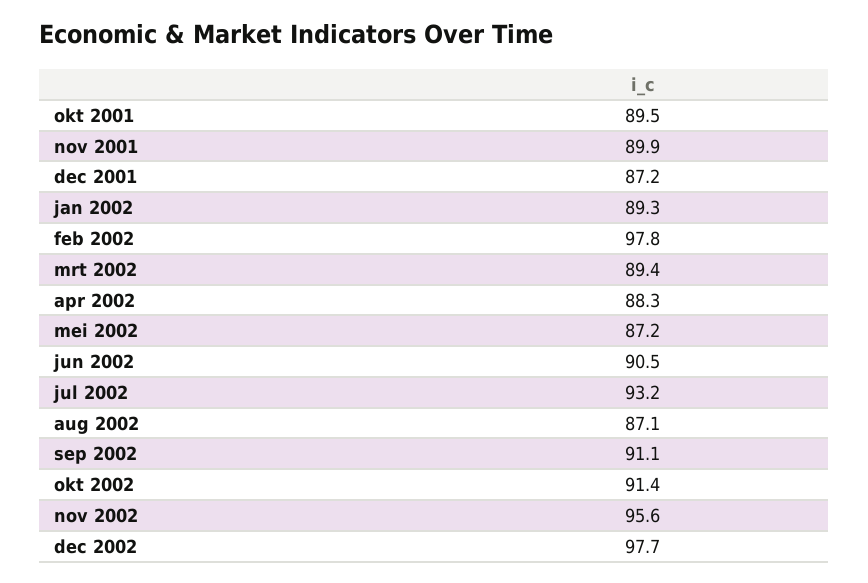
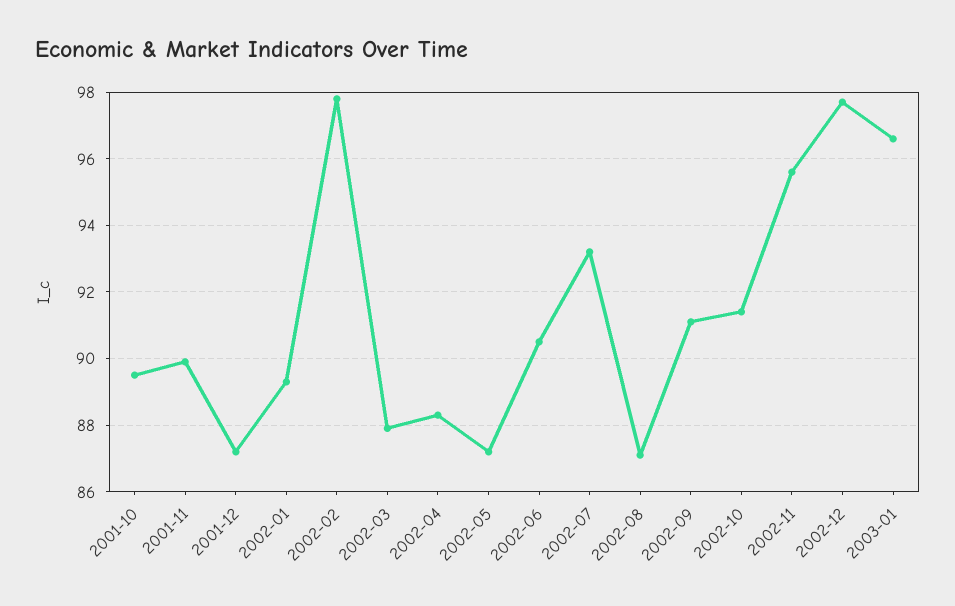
mrt 2002: 89.4 -> 88
2003-01: none -> 96.5

